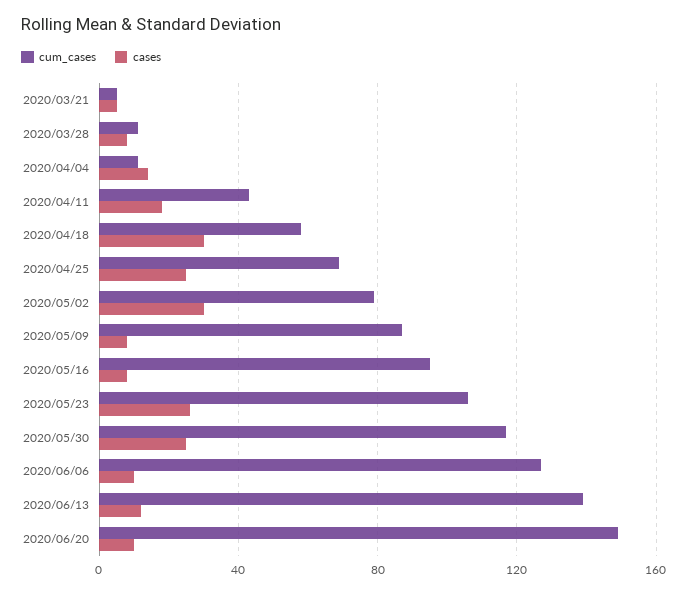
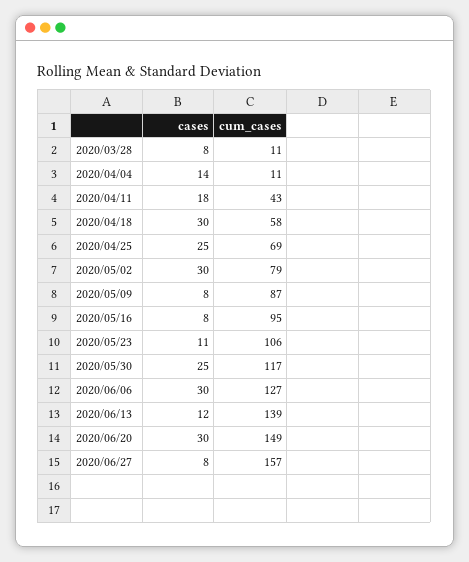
cum_cases, 2020/03/21: 5 -> none
cases, 2020/03/21: 5 -> none
cases, 2020/05/23: 25 -> 11
cases, 2020/06/06: 10 -> 30
cases, 2020/06/20: 10 -> 30
cases, 2020/06/27: none -> 8
cum_cases, 2020/06/27: none -> 157

